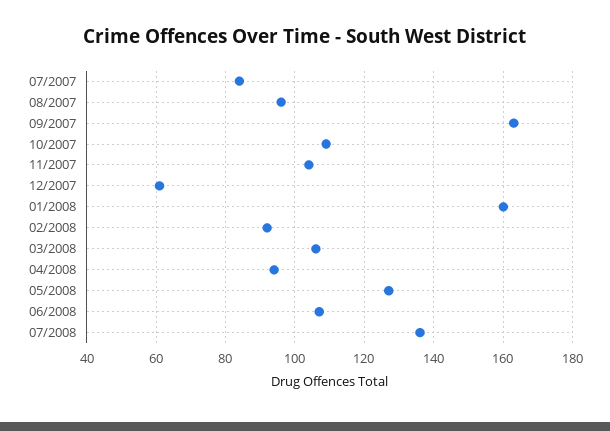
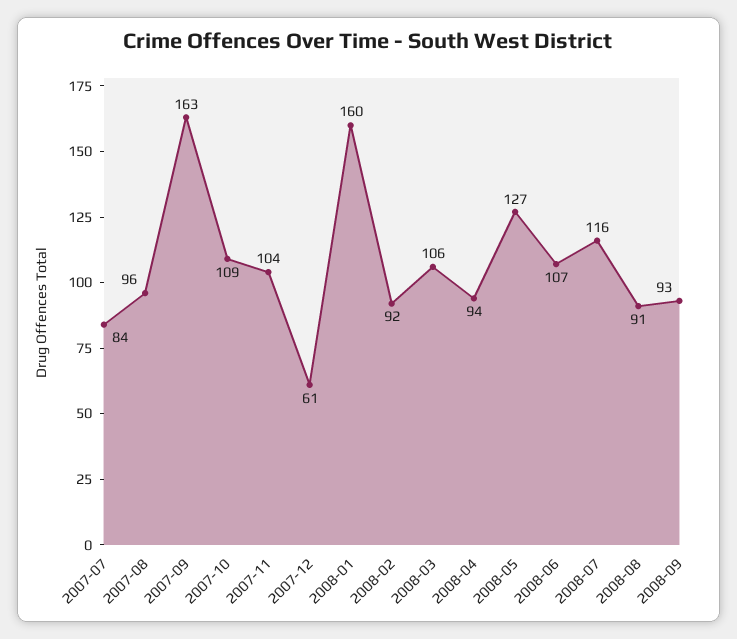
07/2008: 135 -> 116
2008-08: none -> 91
2008-09: none -> 93

